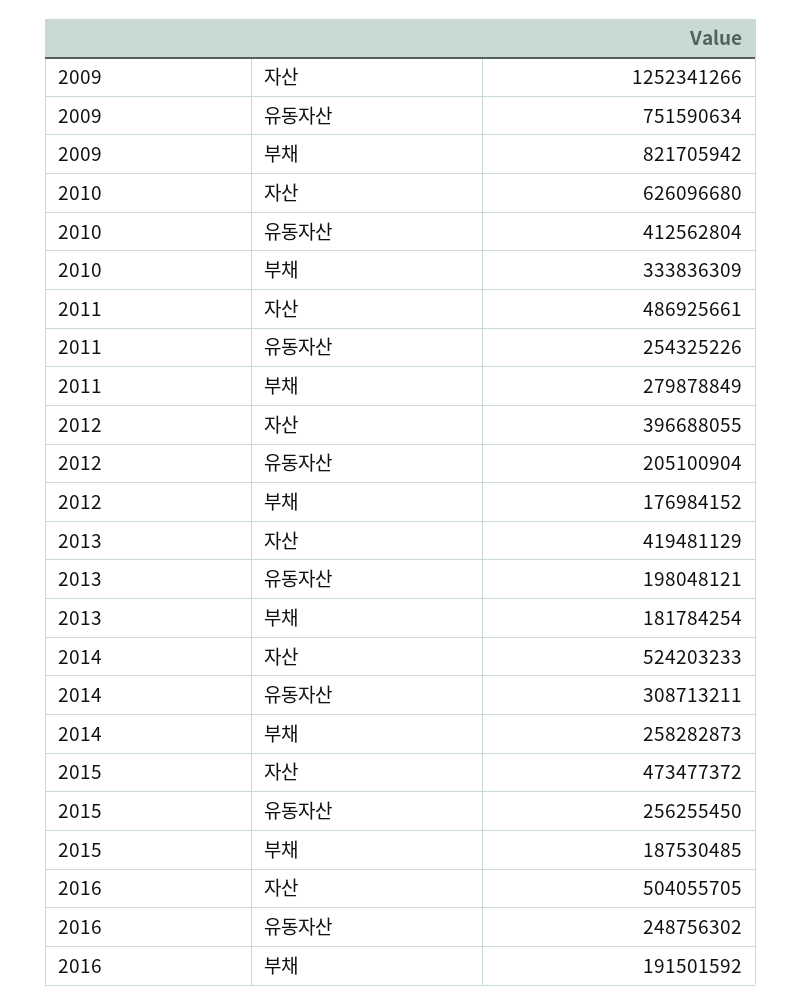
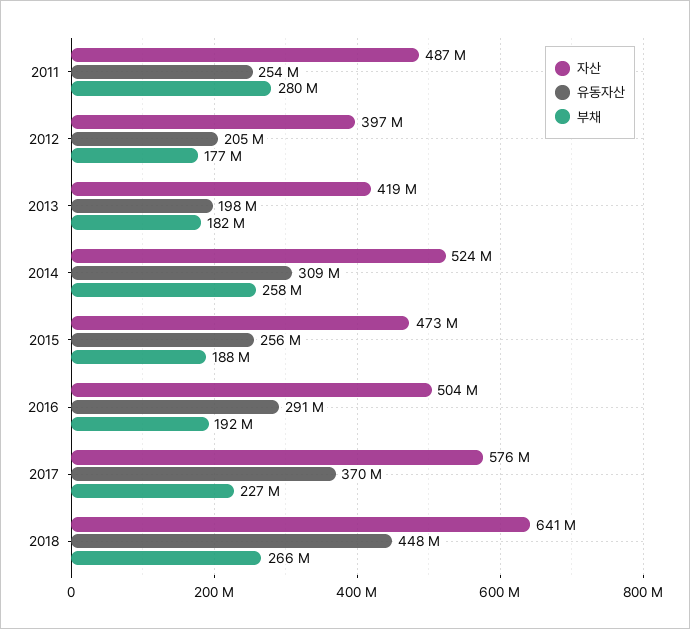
자산, 2009: 1252341266 -> none
유동자산, 2009: 751590634 -> none
부채, 2009: 821705942 -> none
자산, 2010: 626096680 -> none
유동자산, 2010: 412562804 -> none
부채, 2010: 333836309 -> none
유동자산, 2016: 248756302 -> 291000000
자산, 2017: none -> 576000000
유동자산, 2017: none -> 370000000
부채, 2017: none -> 227000000
자산, 2018: none -> 641000000
유동자산, 2018: none -> 448000000
부채, 2018: none -> 266000000

